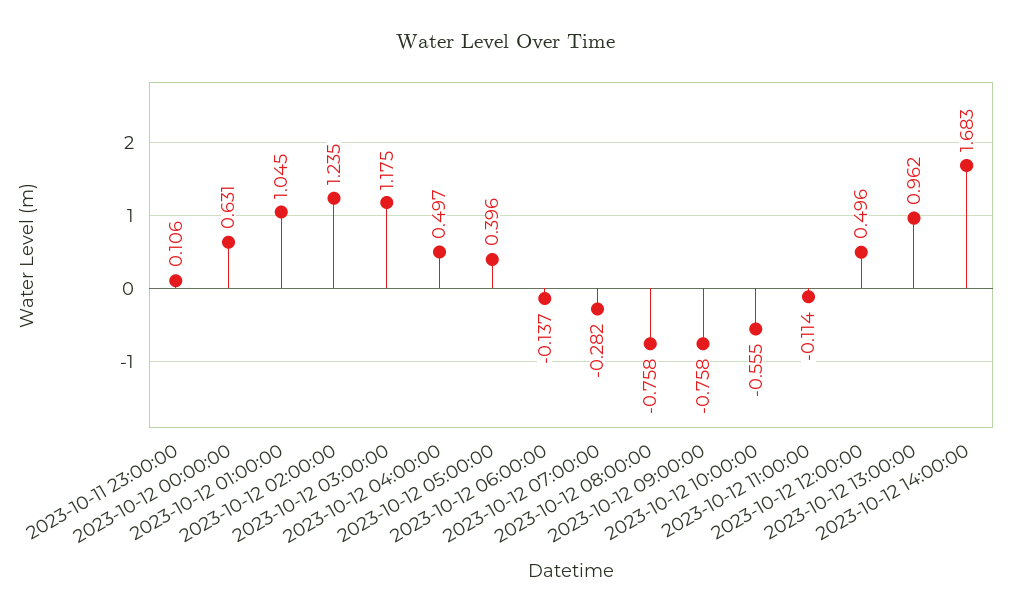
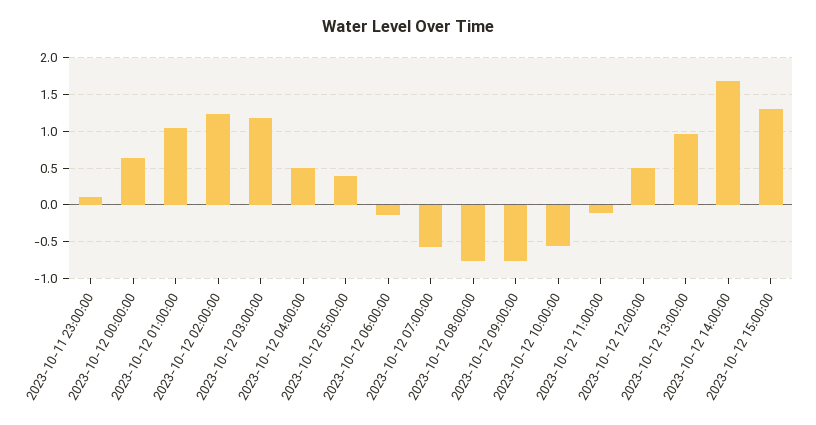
2023-10-12 07:00:00: -0.282 -> -0.6
2023-10-12 15:00:00: none -> 1.3

